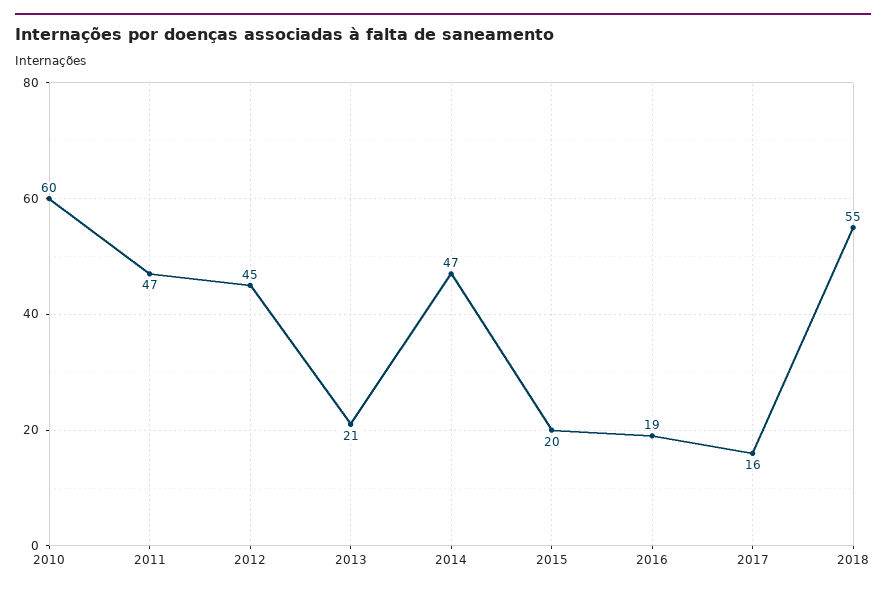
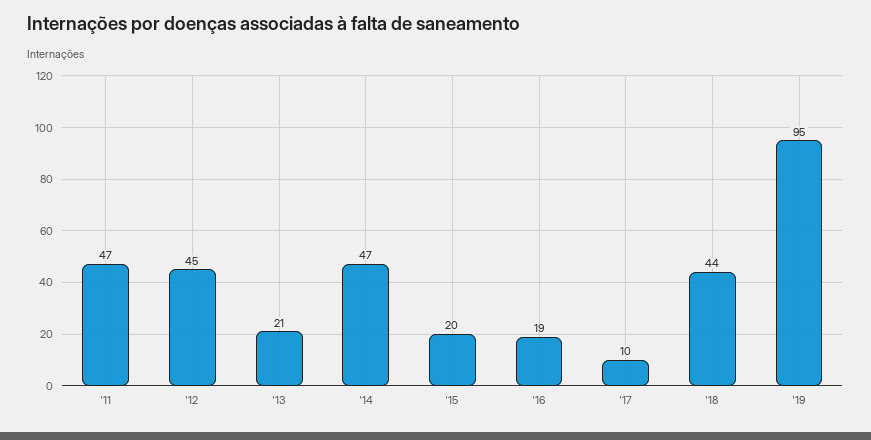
2010: 60 -> none
2017: 16 -> 10
2018: 55 -> 44
'19: none -> 95

